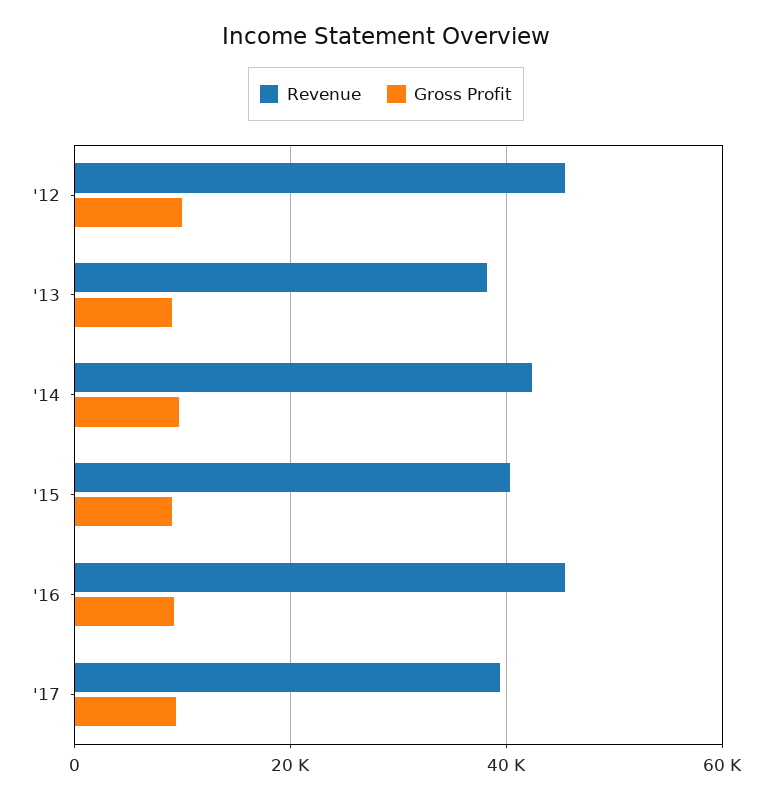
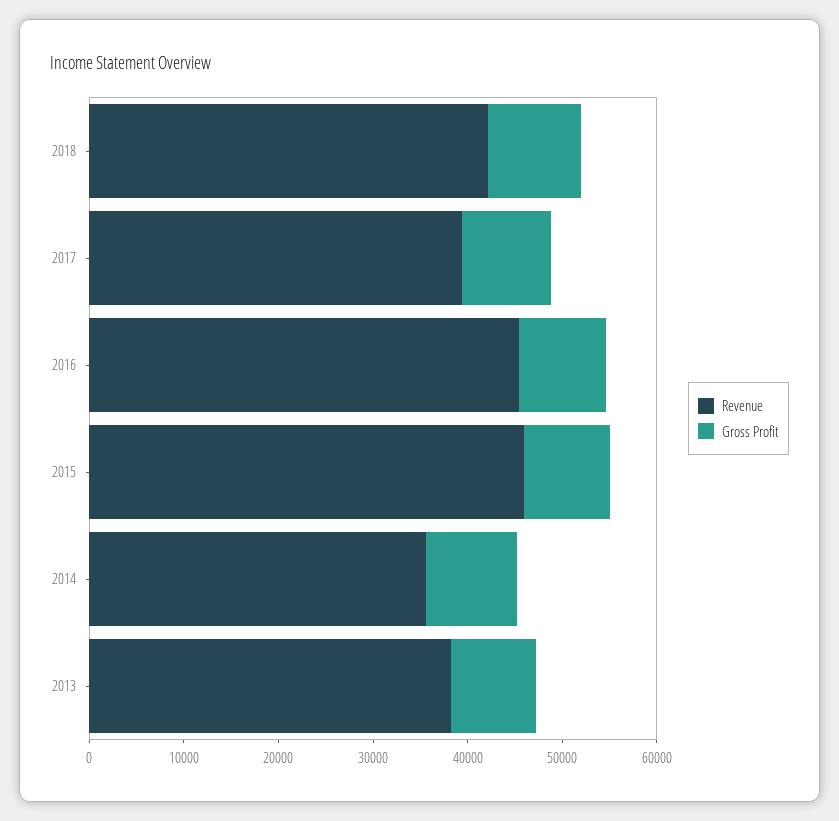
Revenue, '12: 46000 -> none
Gross Profit, '12: 10000 -> none
Revenue, '14: 42000 -> 36000
Revenue, '15: 40000 -> 46000
Revenue, 2018: none -> 42000
Gross Profit, 2018: none -> 10000

